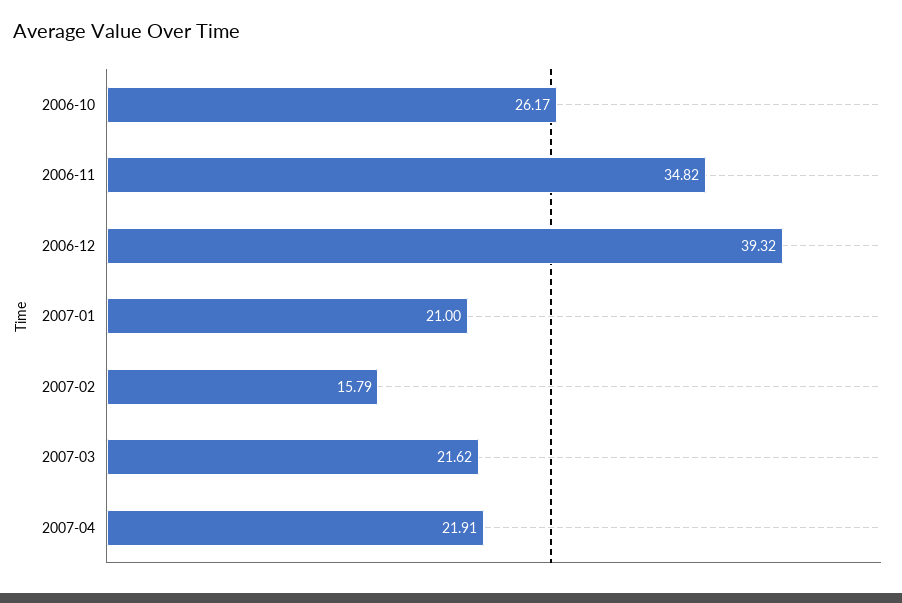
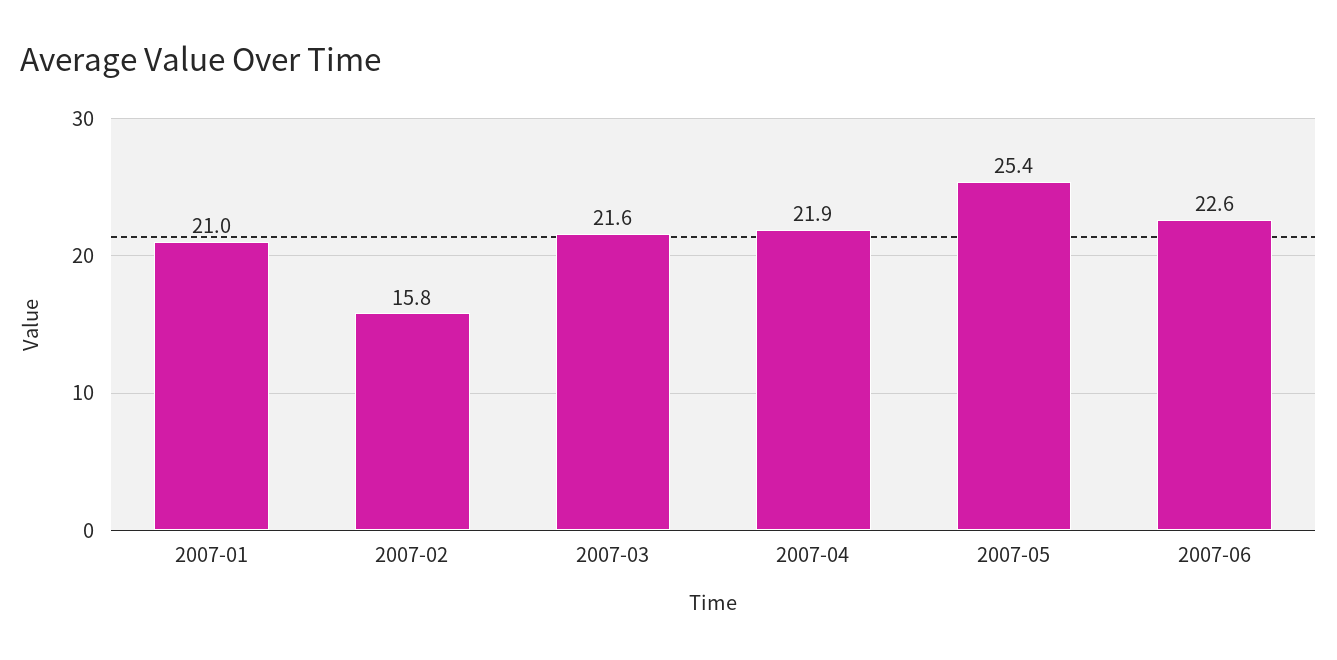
2006-10: 26.17 -> none
2006-11: 34.82 -> none
2006-12: 39.32 -> none
2007-05: none -> 25.4
2007-06: none -> 22.6

